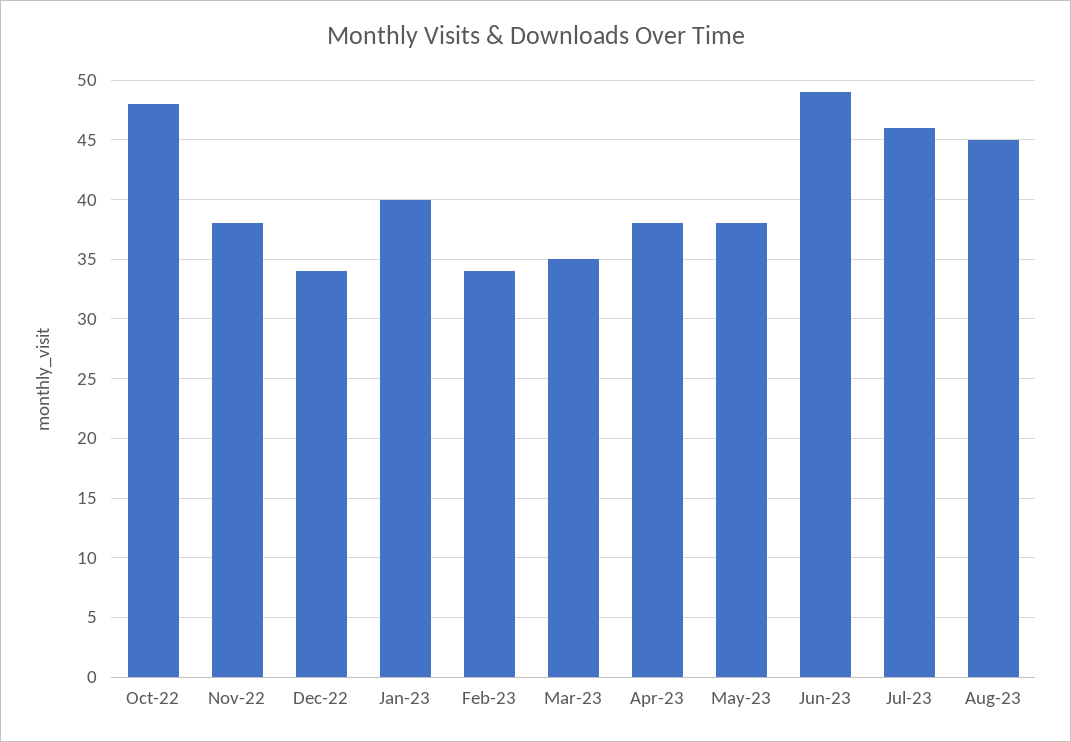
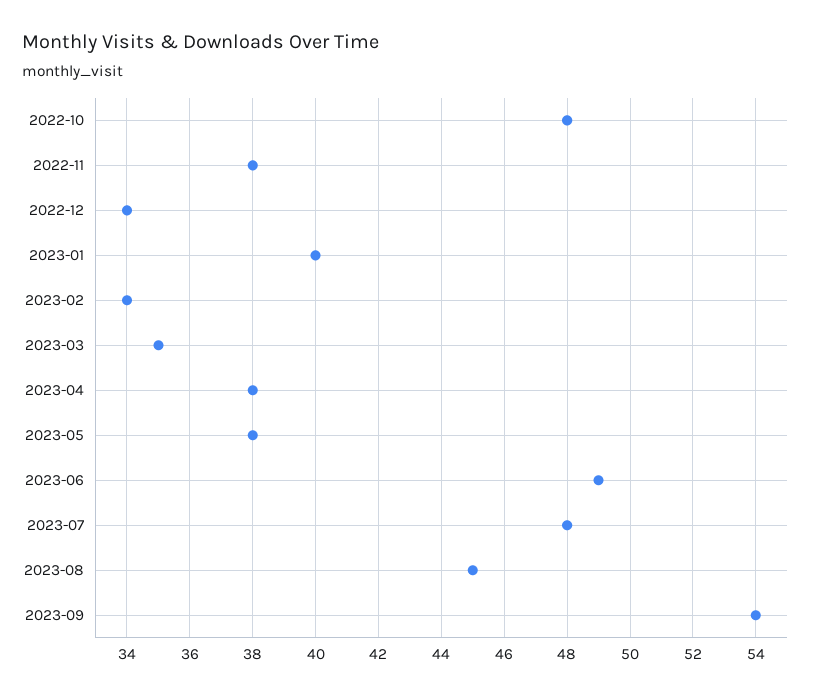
Jul-23: 46 -> 48
2023-09: none -> 54

